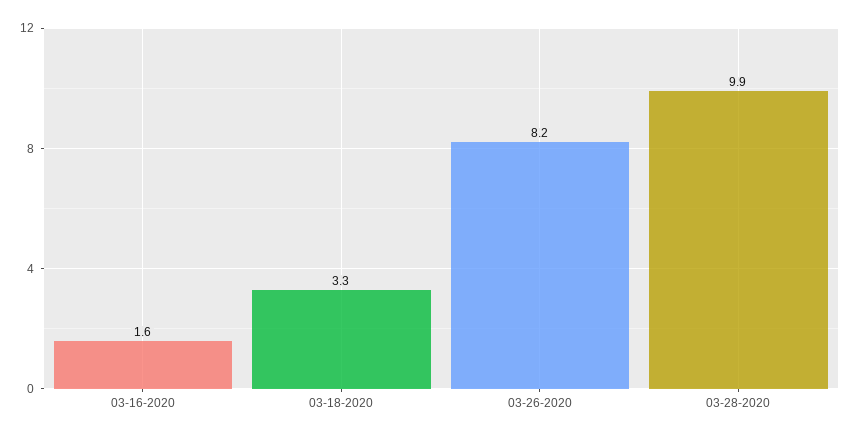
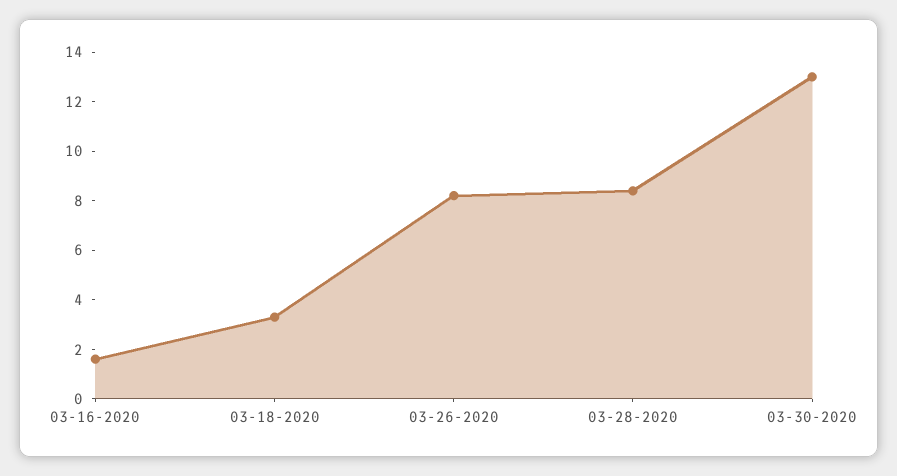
03-28-2020: 9.9 -> 8.5
03-30-2020: none -> 13

